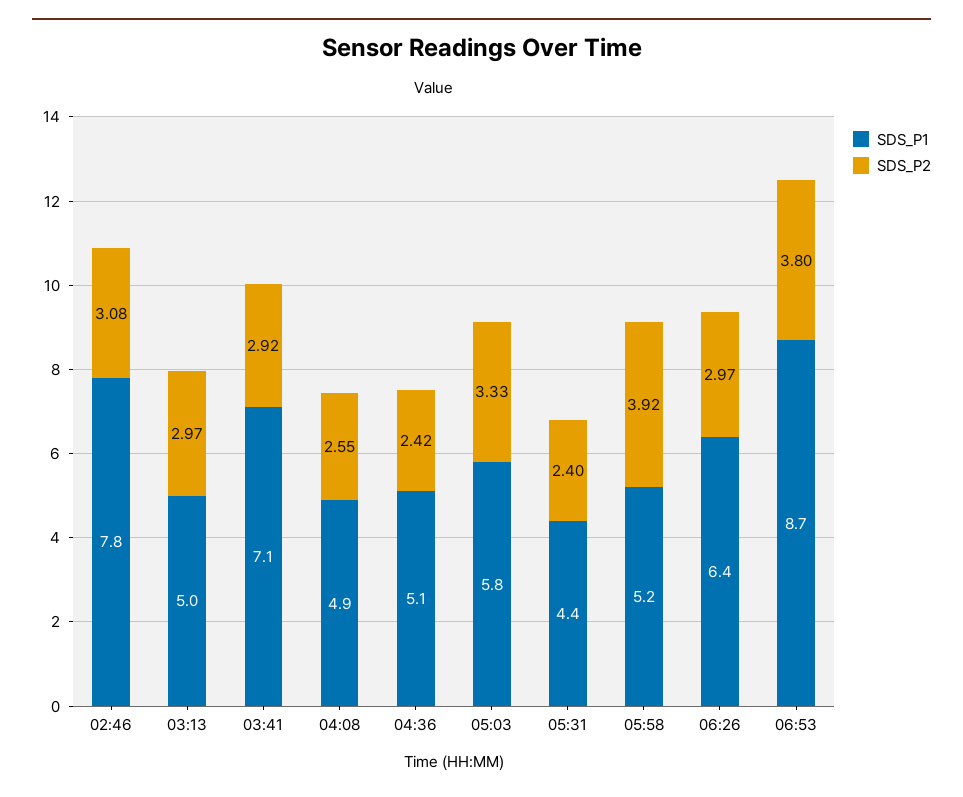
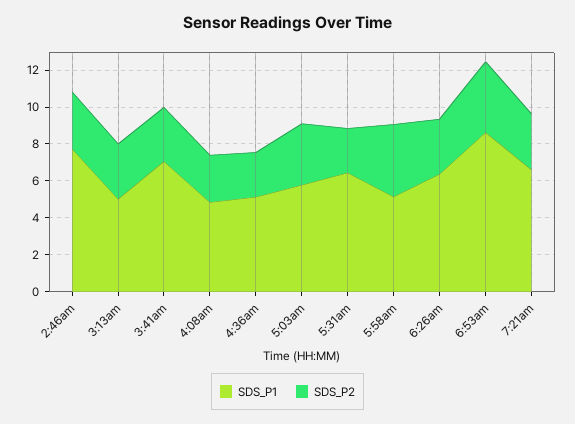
SDS_P1, 05:31: 4.4 -> 6.5
SDS_P1, 7:21am: none -> 6.5
SDS_P2, 7:21am: none -> 3

